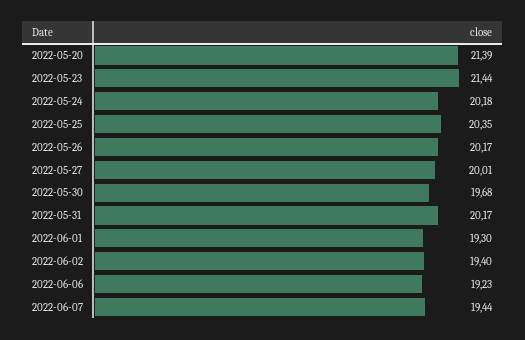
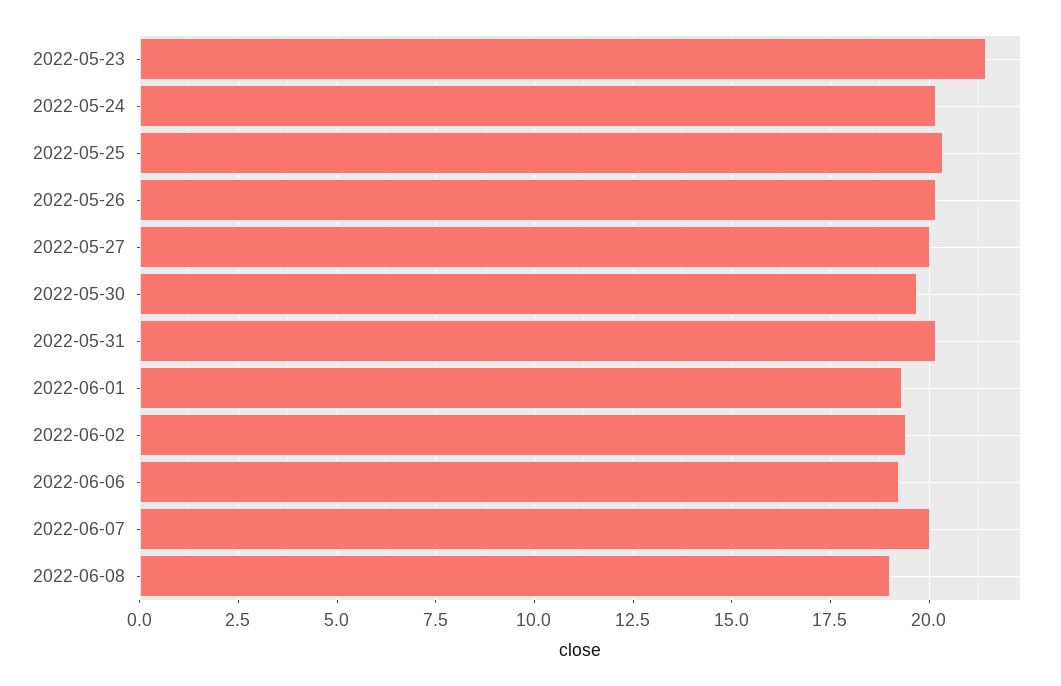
2022-05-20: 21.39 -> none
2022-06-07: 19.44 -> 20
2022-06-08: none -> 19

